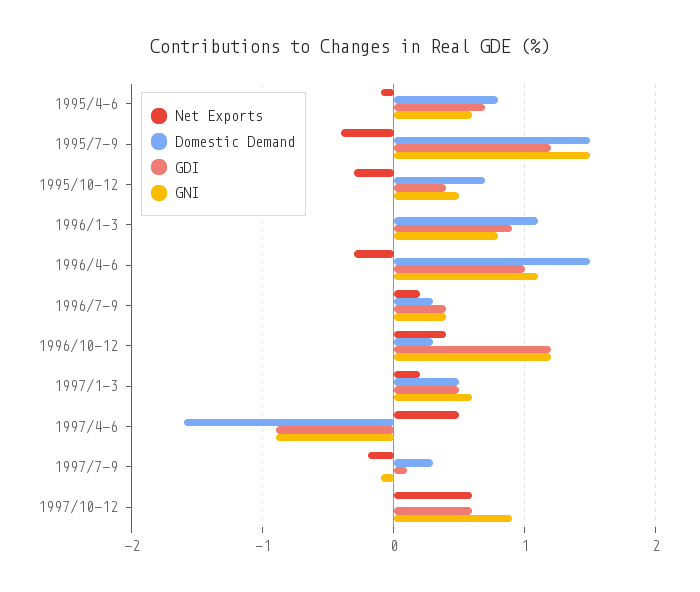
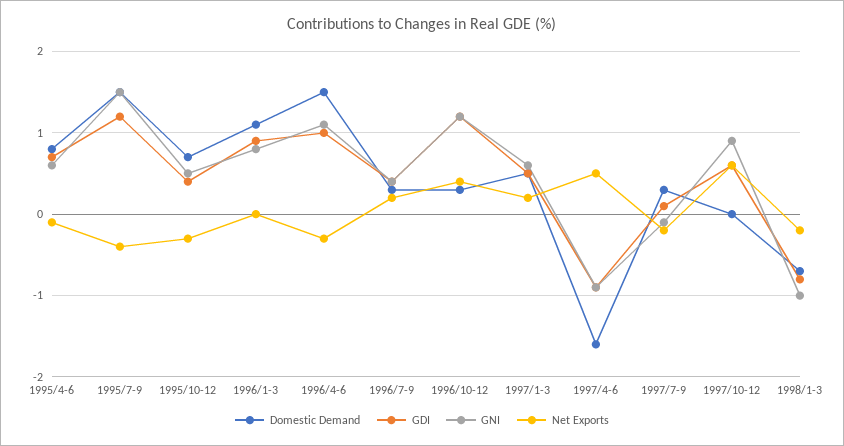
Domestic Demand, 1998/1-3: none -> -0.7
GDI, 1998/1-3: none -> -0.8
GNI, 1998/1-3: none -> -1
Net Exports, 1998/1-3: none -> -0.2

